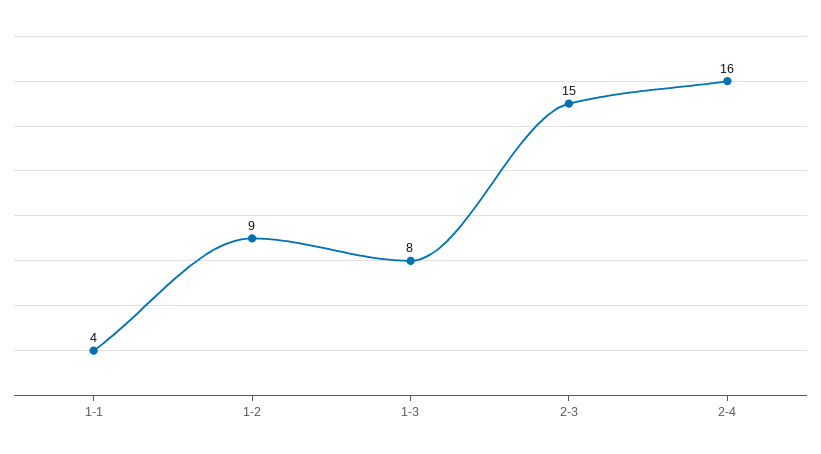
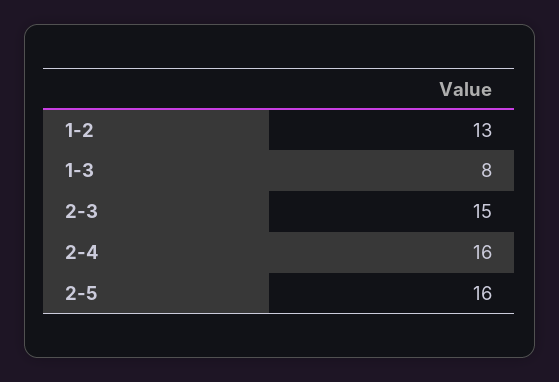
1-1: 4 -> none
1-2: 9 -> 13
2-5: none -> 16

